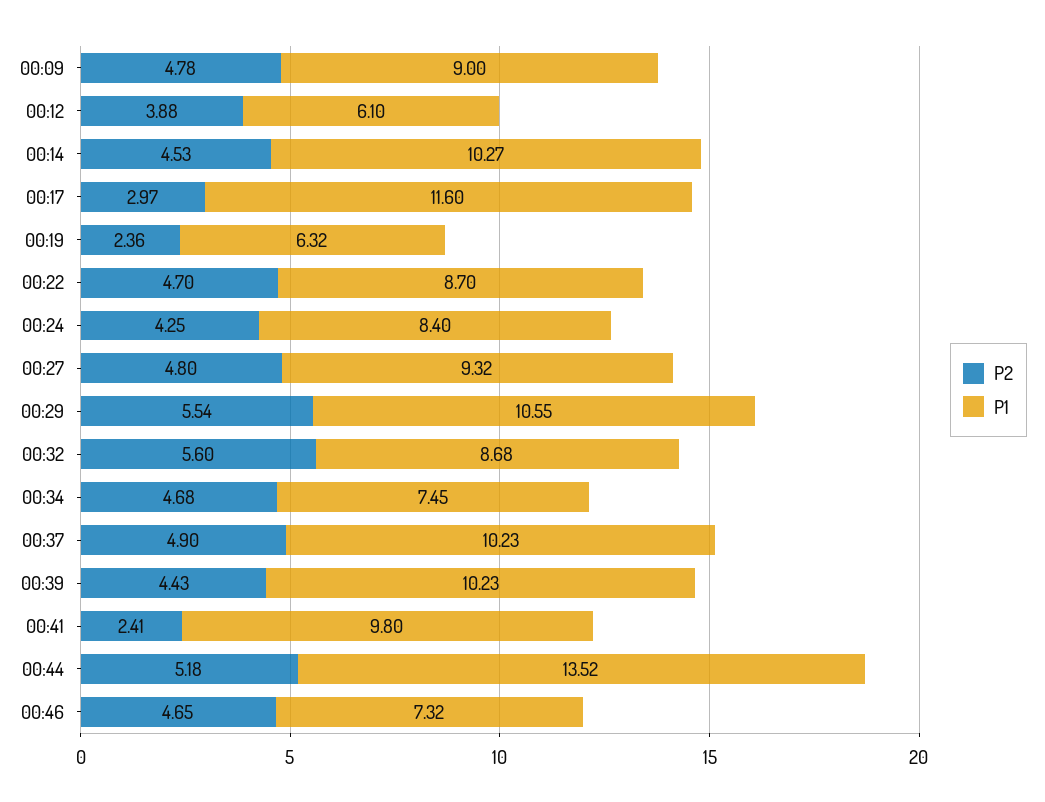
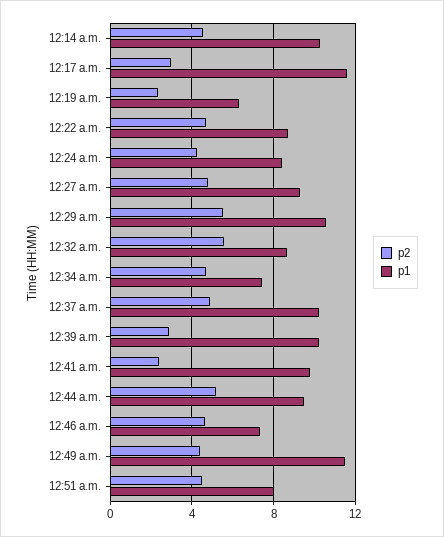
P2, 00:09: 4.78 -> none
P1, 00:09: 9 -> none
P2, 00:12: 3.88 -> none
P1, 00:12: 6.1 -> none
P2, 00:39: 4.43 -> 3
P1, 00:44: 13.52 -> 9.5
P2, 12:49 a.m.: none -> 4.5
P1, 12:49 a.m.: none -> 11.5
P2, 12:51 a.m.: none -> 4.5
P1, 12:51 a.m.: none -> 8

